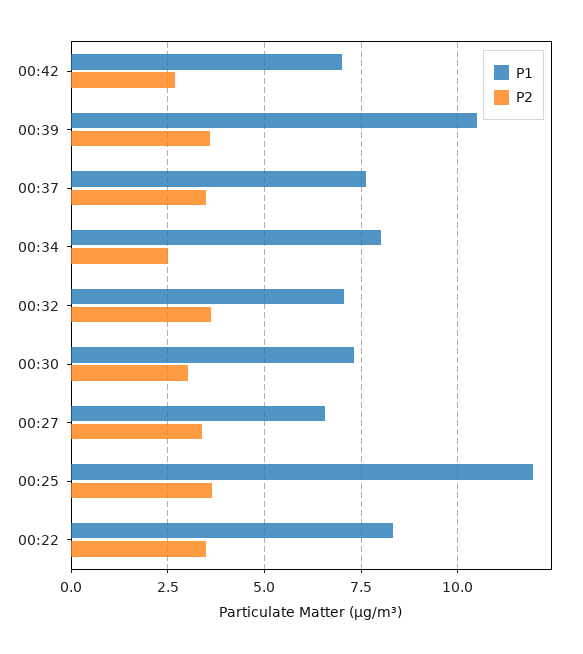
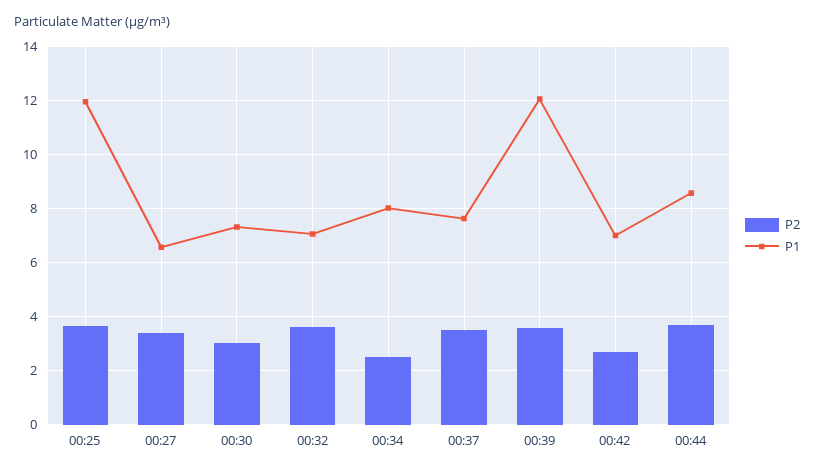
P1, 00:39: 10.5 -> 12
P1, 00:22: 8.25 -> none
P2, 00:22: 3.5 -> none
P2, 00:44: none -> 3.75
P1, 00:44: none -> 8.5

